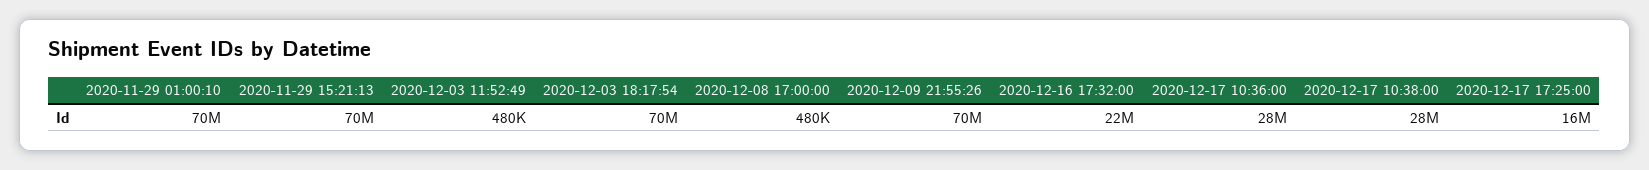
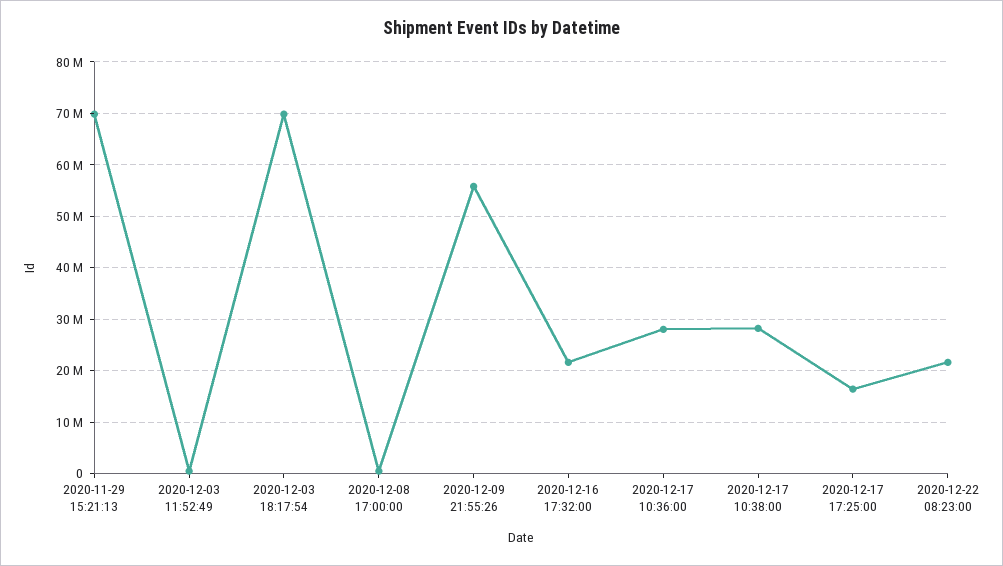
2020-11-29 01:00:10: 70000000 -> none
2020-12-09 21:55:26: 70000000 -> 56000000
2020-12-22 08:23:00: none -> 22000000

